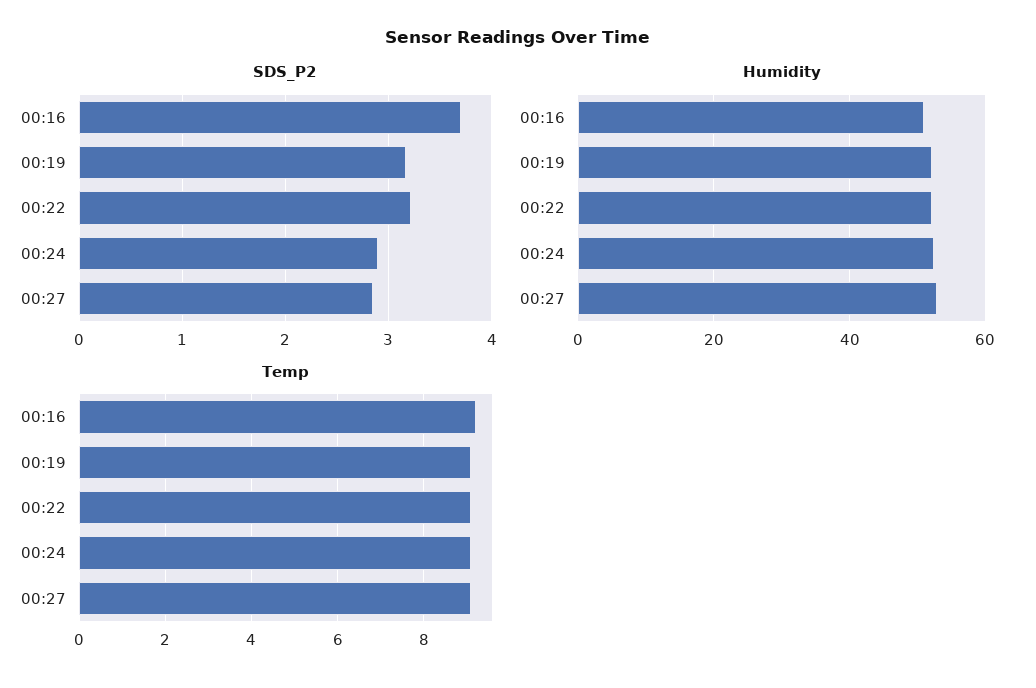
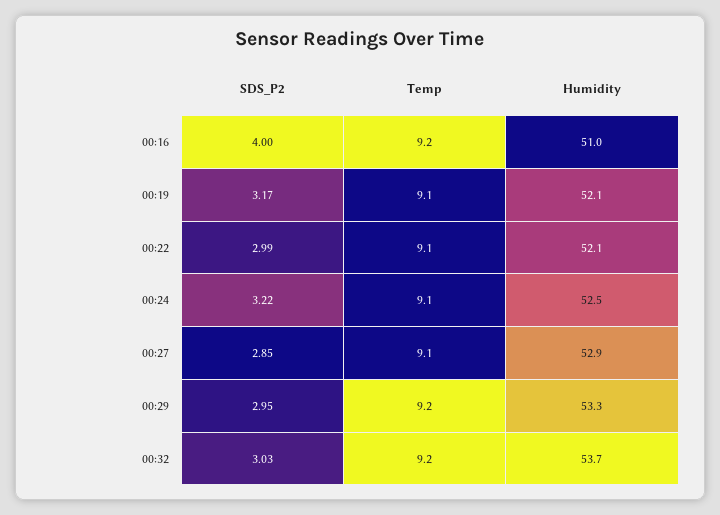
SDS_P2, 00:16: 3.7 -> 4
SDS_P2, 00:22: 3.2 -> 2.99
SDS_P2, 00:24: 2.9 -> 3.22
SDS_P2, 00:29: none -> 2.95
Temp, 00:29: none -> 9.2
Humidity, 00:29: none -> 53.3
SDS_P2, 00:32: none -> 3.03
Temp, 00:32: none -> 9.2
Humidity, 00:32: none -> 53.7

